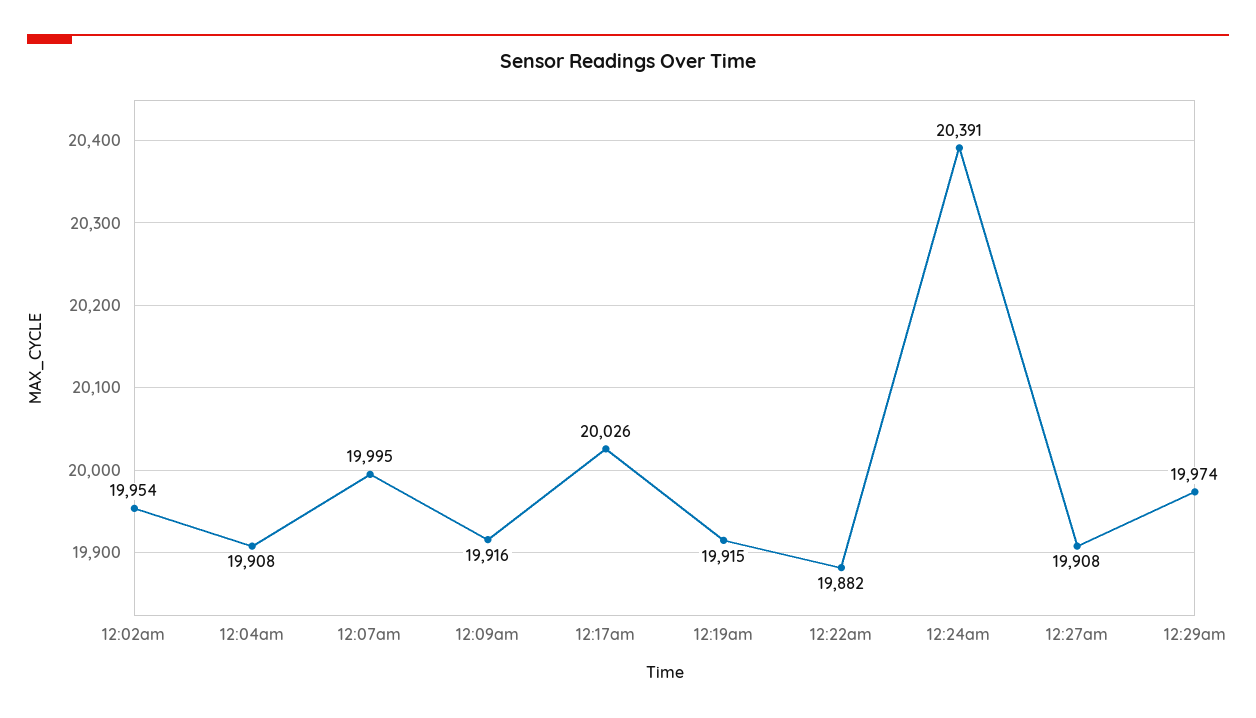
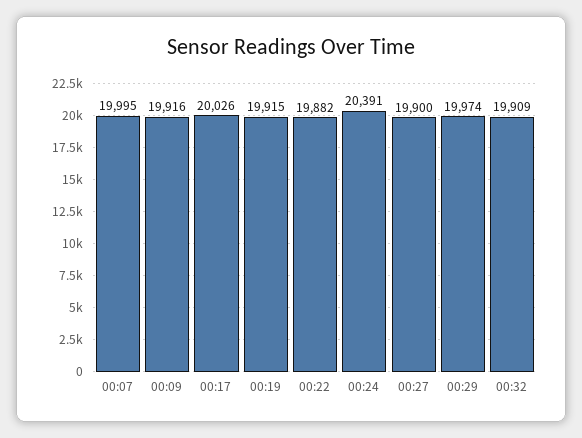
12:02am: 19954 -> none
12:04am: 19908 -> none
12:27am: 19908 -> 19900
00:32: none -> 19909

